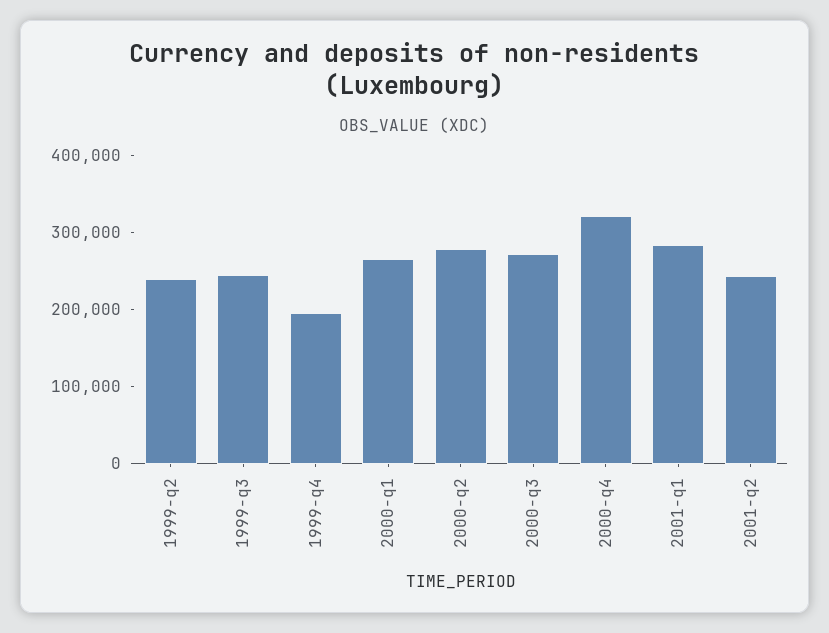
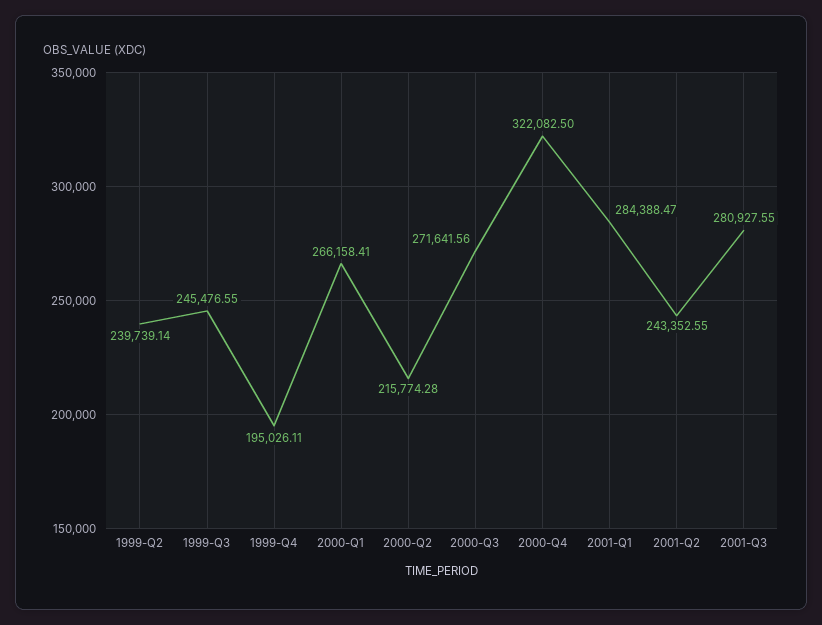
2000-q2: 280000 -> 215774.28
2001-Q3: none -> 280927.55

